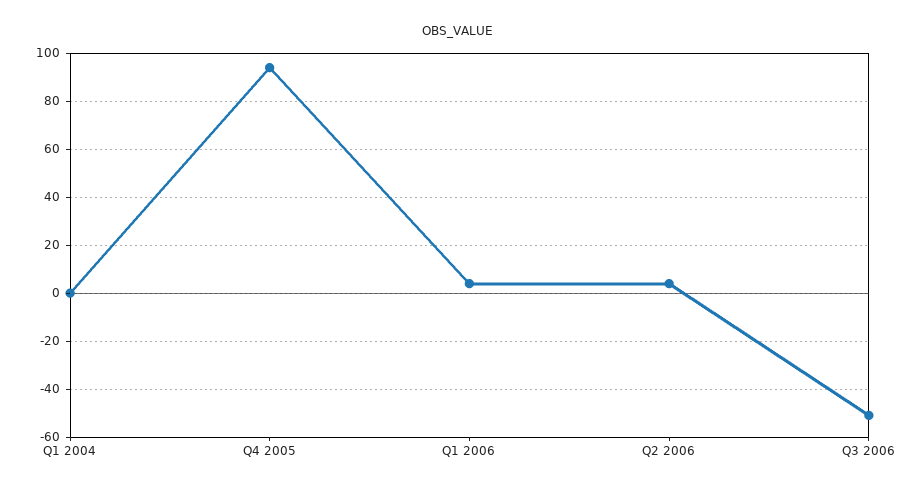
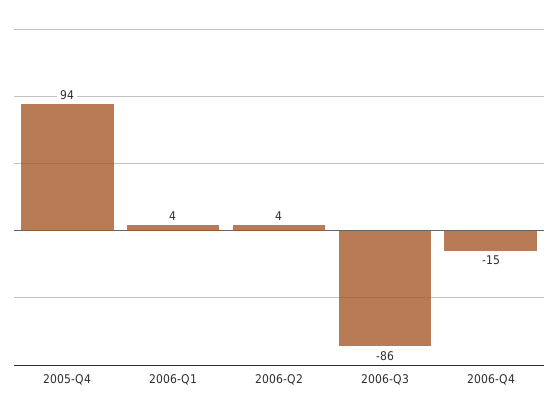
Q1 2004: 0 -> none
Q3 2006: -50 -> -86
2006-Q4: none -> -15

